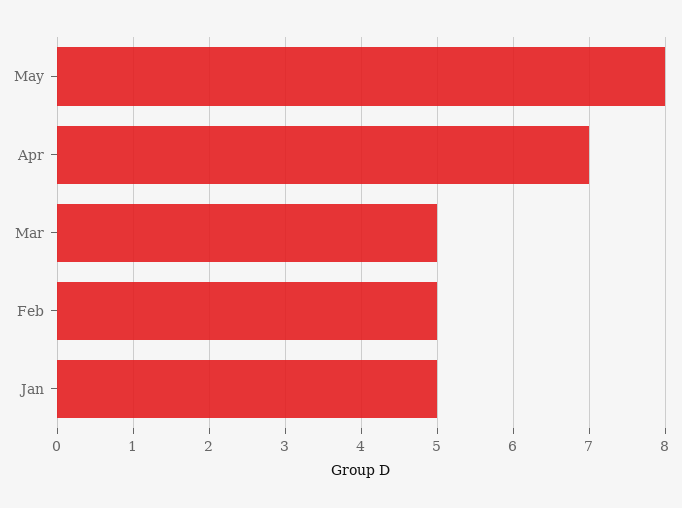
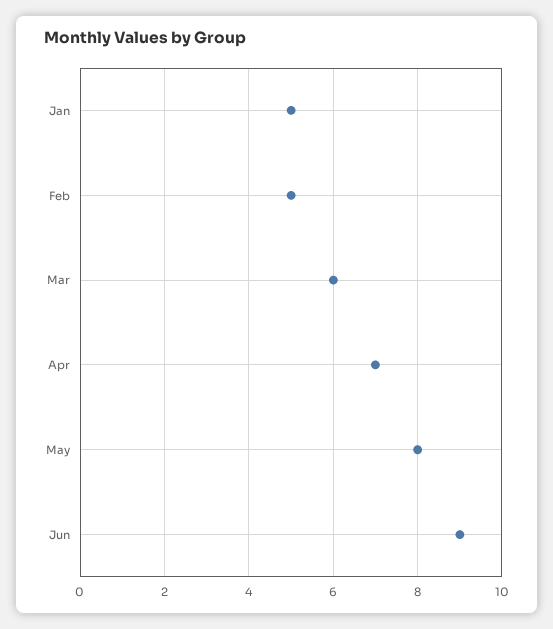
Mar: 5 -> 6
Jun: none -> 9

